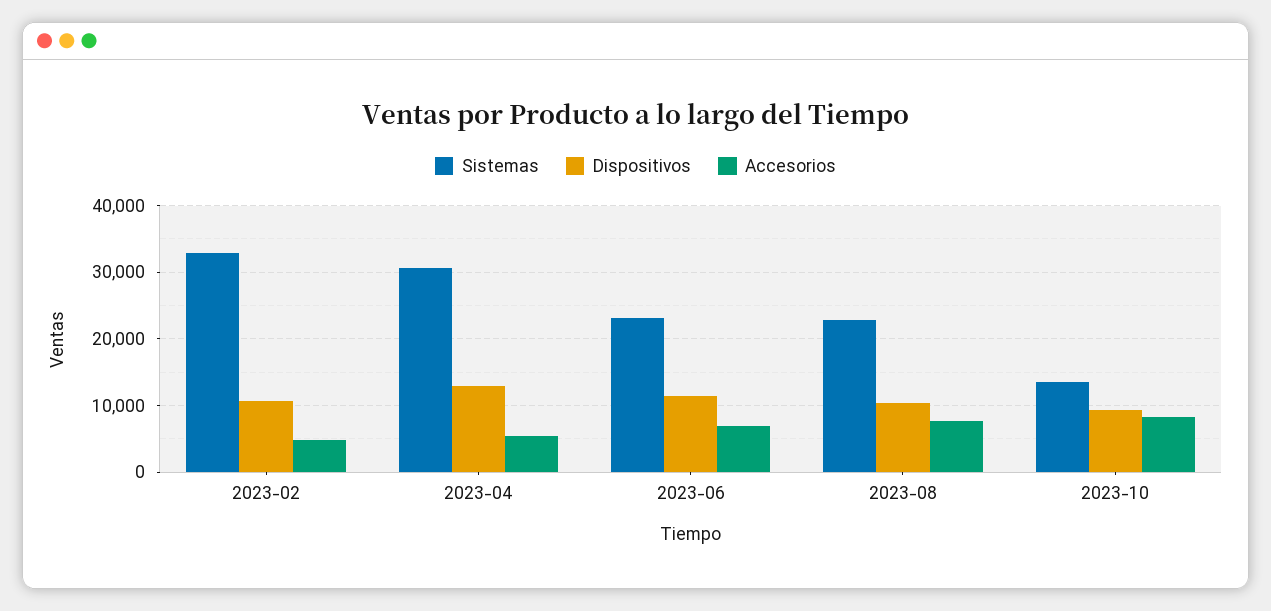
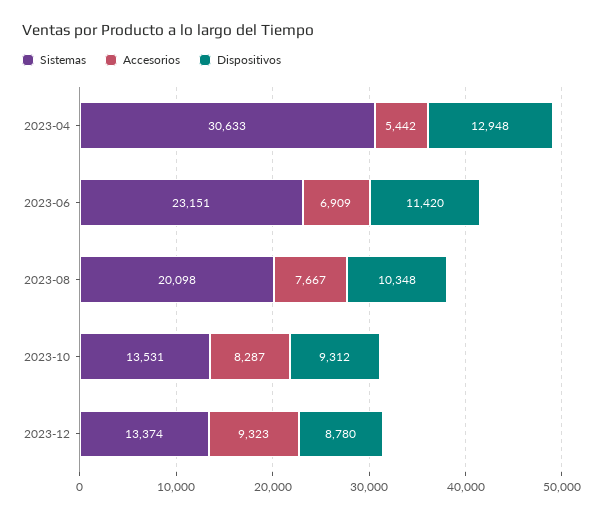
Sistemas, 2023-02: 33000 -> none
Dispositivos, 2023-02: 11000 -> none
Accesorios, 2023-02: 5000 -> none
Sistemas, 2023-08: 23000 -> 20098
Sistemas, 2023-12: none -> 13374
Accesorios, 2023-12: none -> 9323
Dispositivos, 2023-12: none -> 8780

